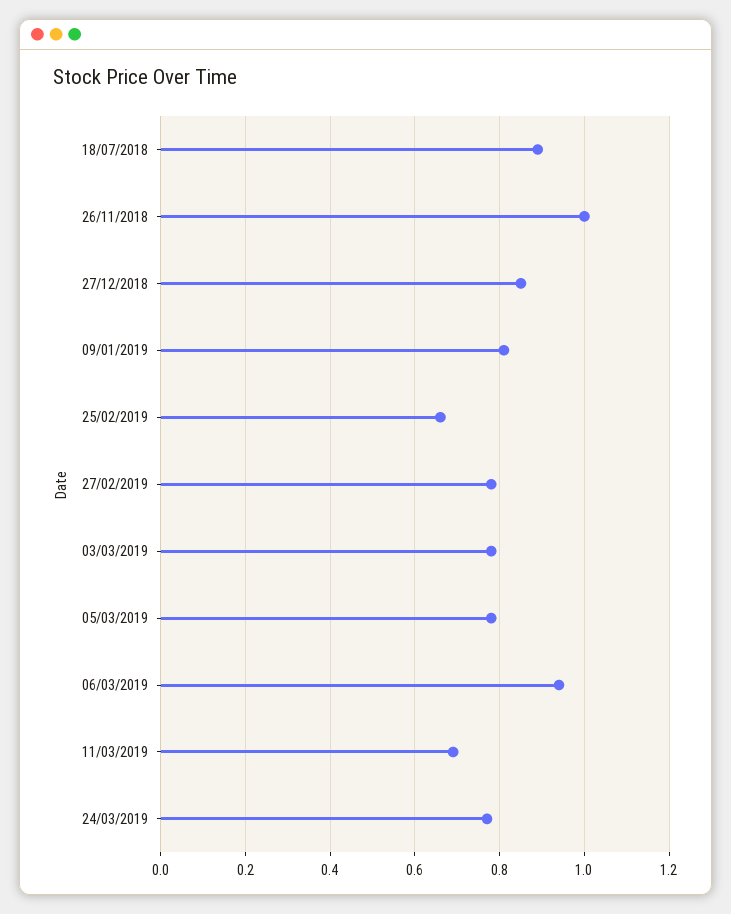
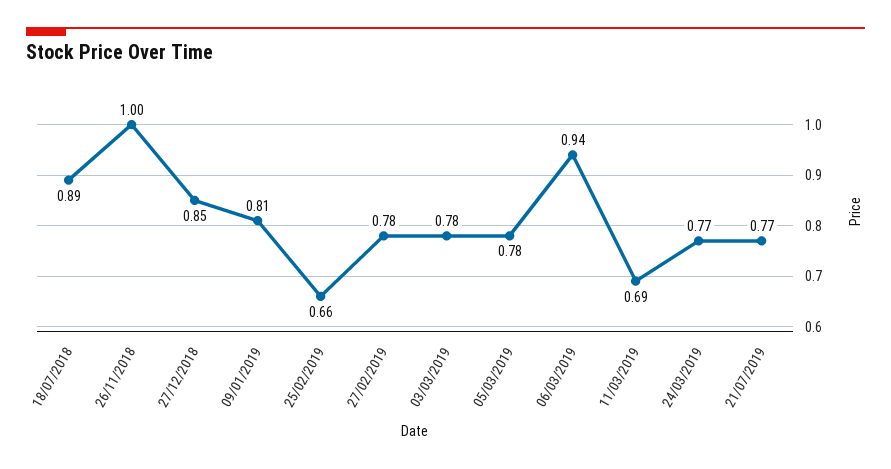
21/07/2019: none -> 0.77

